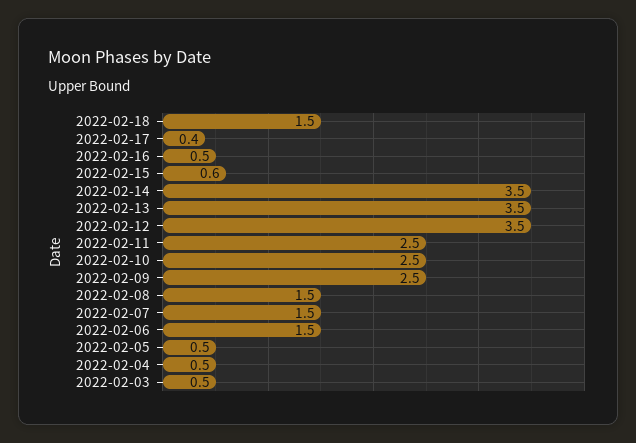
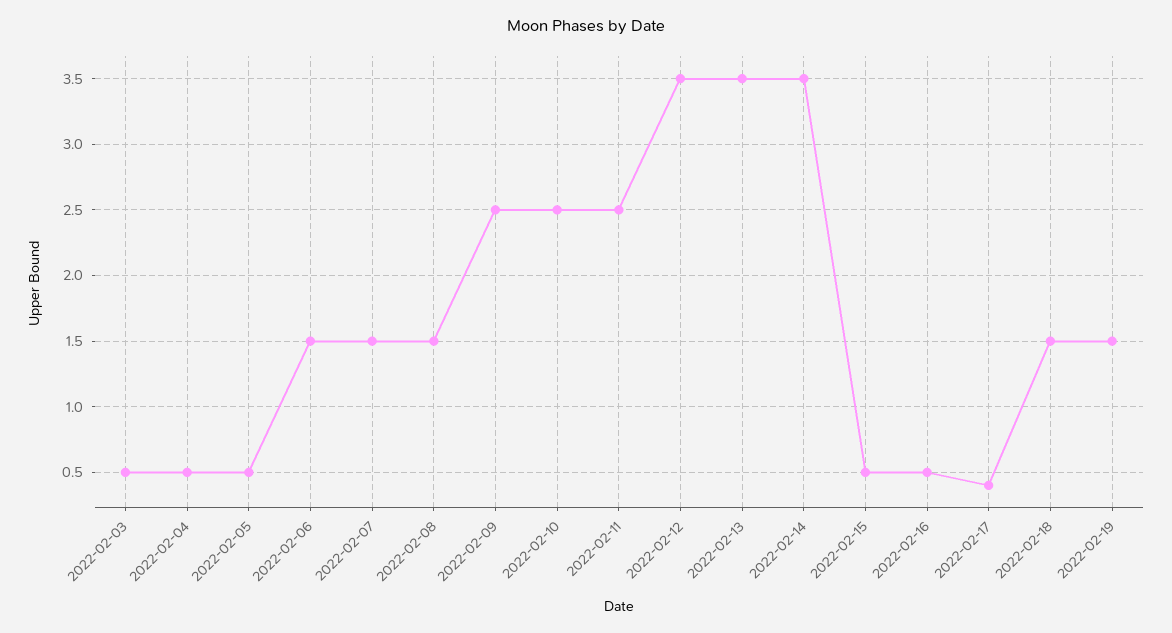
2022-02-15: 0.6 -> 0.5
2022-02-19: none -> 1.5

